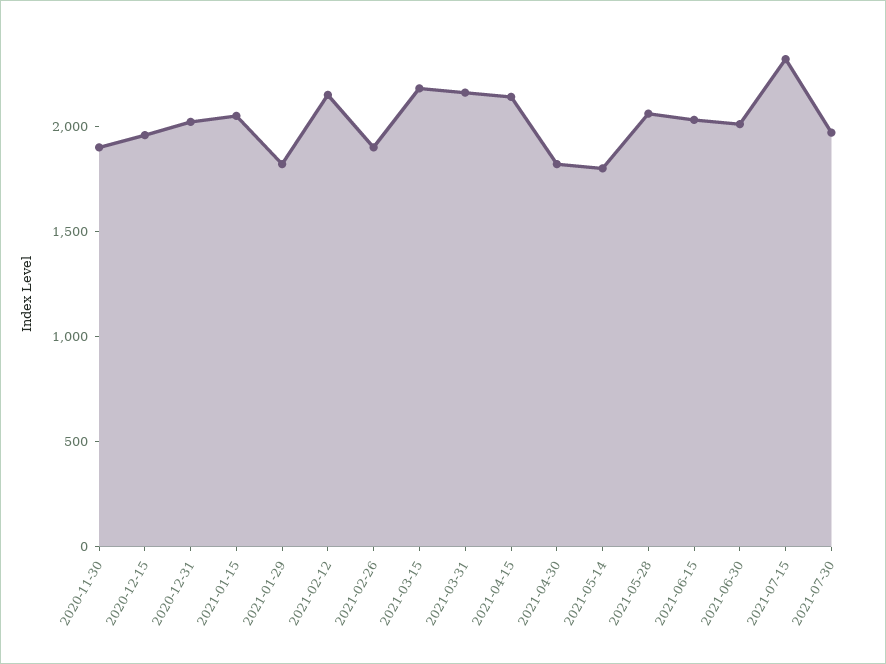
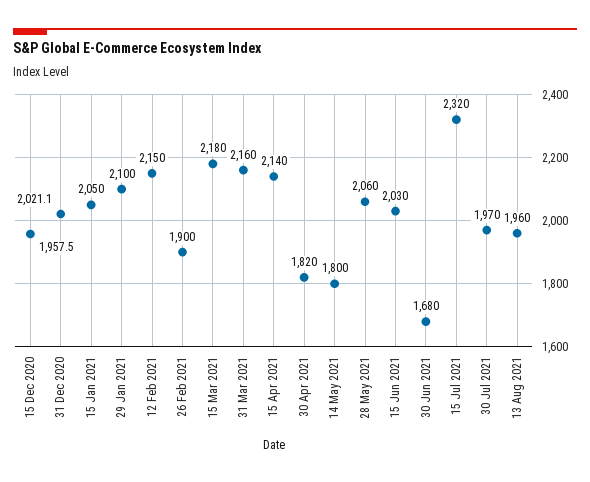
2020-11-30: 1900 -> none
2021-01-29: 1800 -> 2100
2021-06-30: 2000 -> 1680
13 Aug 2021: none -> 1960

